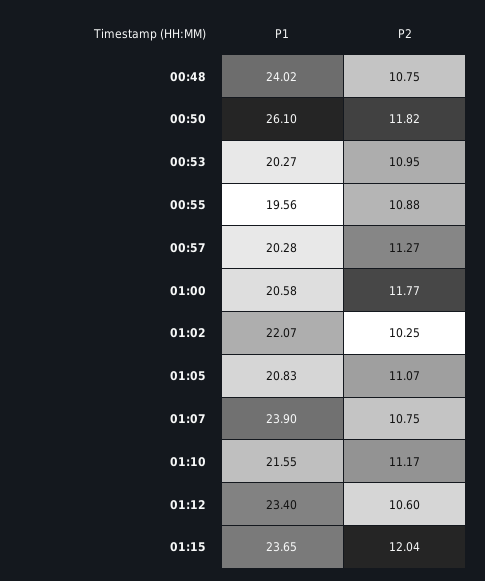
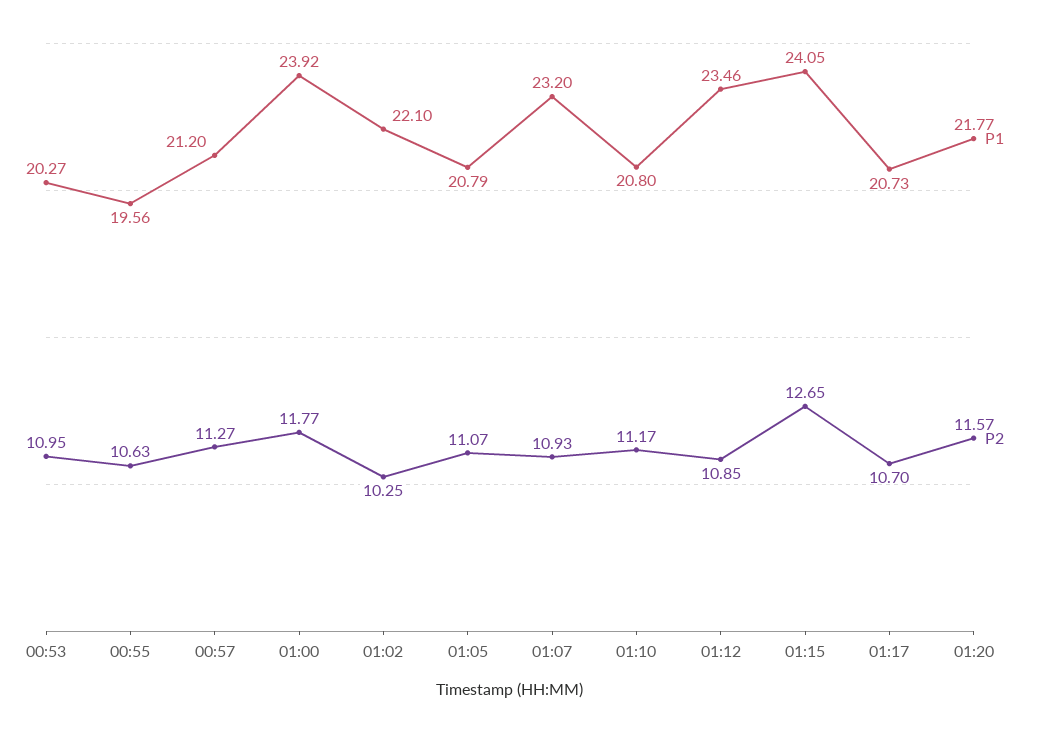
P1, 00:48: 24.02 -> none
P2, 00:48: 10.75 -> none
P1, 00:50: 26.1 -> none
P2, 00:50: 11.82 -> none
P2, 00:55: 10.88 -> 10.63
P1, 00:57: 20.28 -> 21.2
P1, 01:00: 20.58 -> 23.92
P1, 01:02: 22.07 -> 22.1
P1, 01:05: 20.83 -> 20.79
P1, 01:07: 23.9 -> 23.2
P2, 01:07: 10.75 -> 10.93
P1, 01:10: 21.55 -> 20.8
P1, 01:12: 23.4 -> 23.46
P2, 01:12: 10.6 -> 10.85
P1, 01:15: 23.65 -> 24.05
P2, 01:15: 12.04 -> 12.65
P1, 01:17: none -> 20.73
P2, 01:17: none -> 10.7
P1, 01:20: none -> 21.77
P2, 01:20: none -> 11.57

